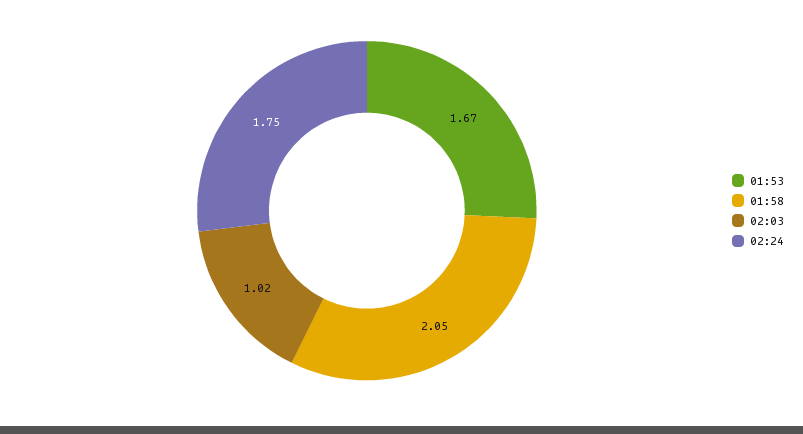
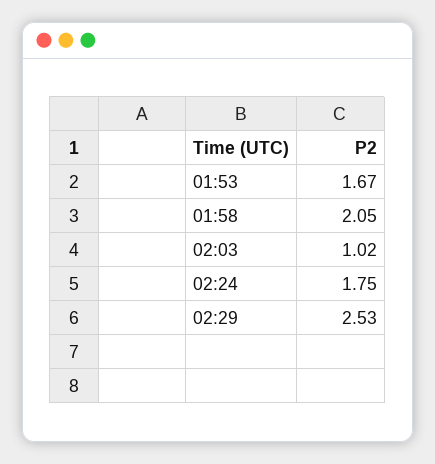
02:29: none -> 2.53

